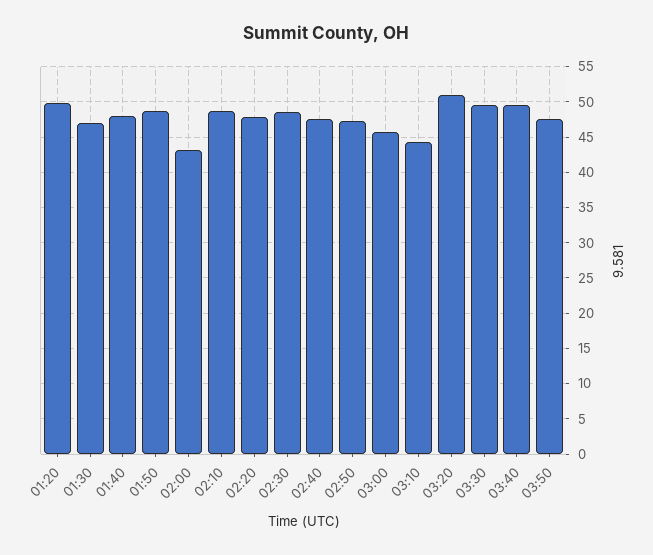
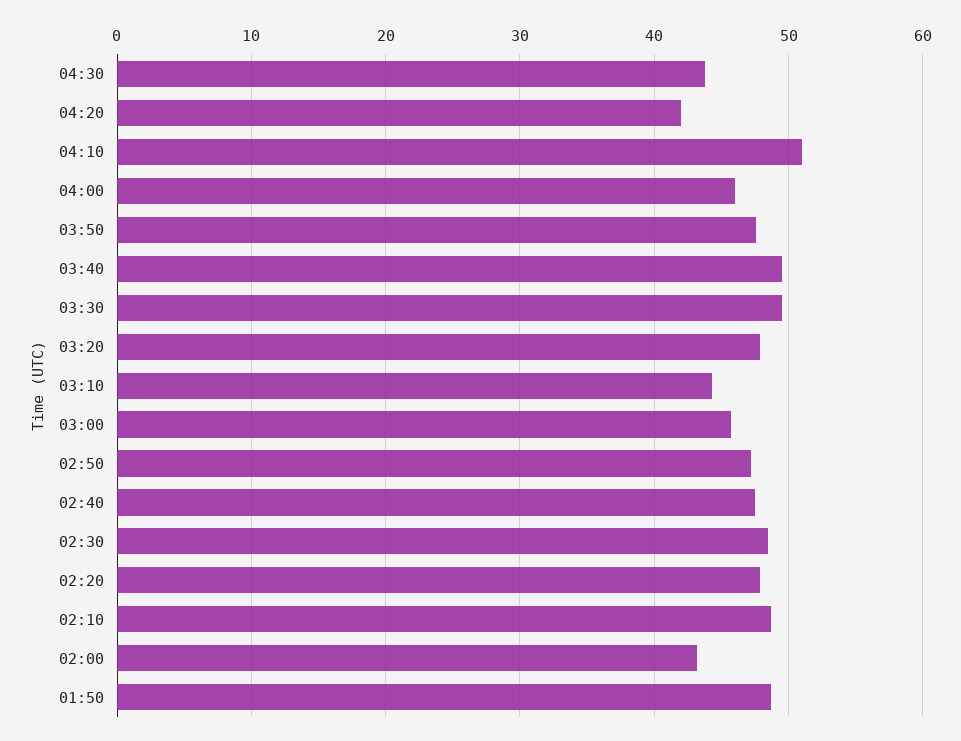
01:20: 50 -> none
01:30: 47 -> none
01:40: 48 -> none
03:20: 51 -> 48
04:30: none -> 44
04:20: none -> 42
04:10: none -> 51
04:00: none -> 46

